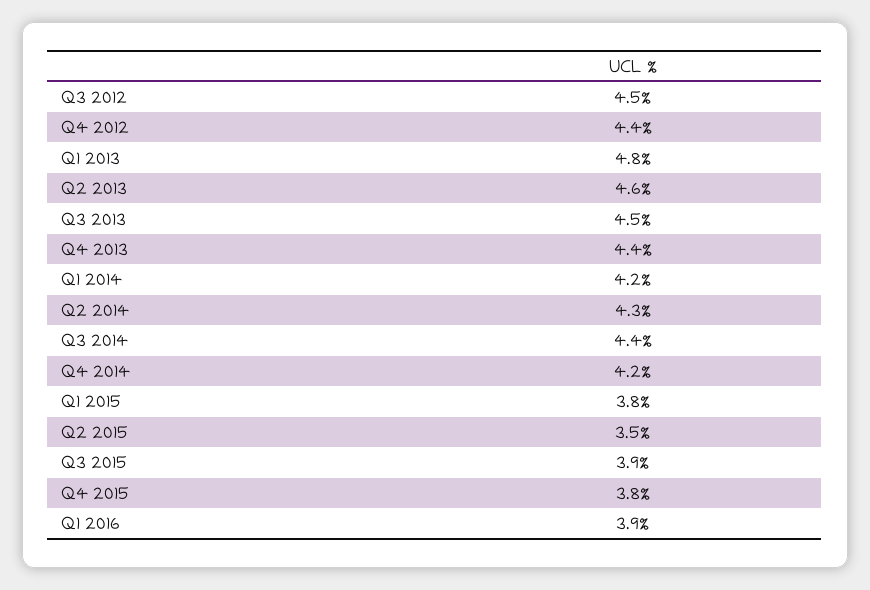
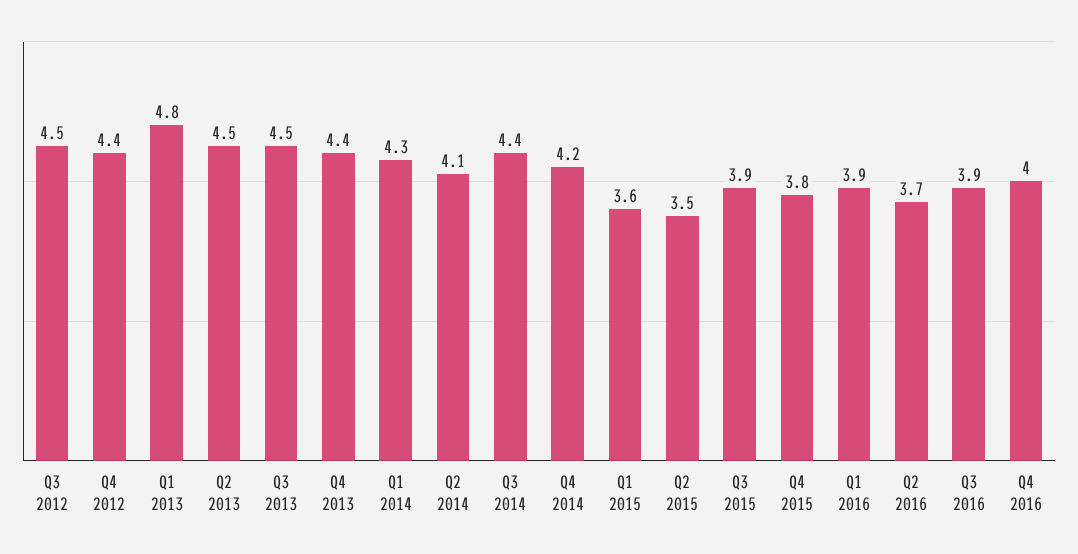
Q2 2013: 4.6 -> 4.5
Q1 2014: 4.2 -> 4.3
Q2 2014: 4.3 -> 4.1
Q1 2015: 3.8 -> 3.6
Q2 2016: none -> 3.7
Q3 2016: none -> 3.9
Q4 2016: none -> 4

